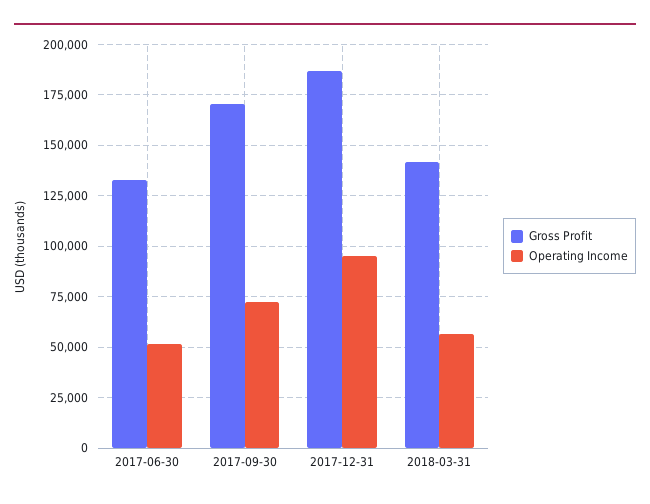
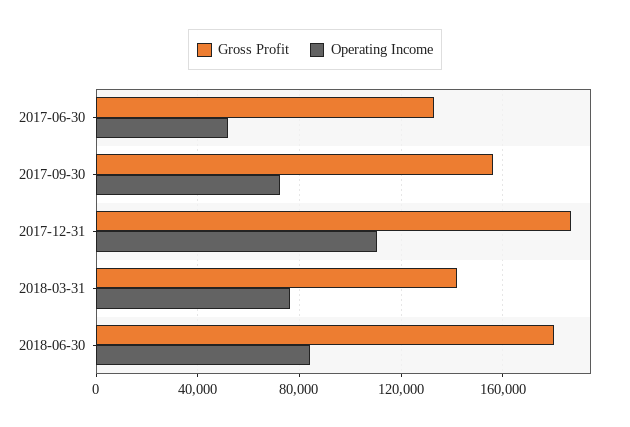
Gross Profit, 2017-09-30: 170000 -> 155000
Operating Income, 2017-12-31: 95000 -> 110000
Operating Income, 2018-03-31: 55000 -> 75000
Gross Profit, 2018-06-30: none -> 180000
Operating Income, 2018-06-30: none -> 85000

